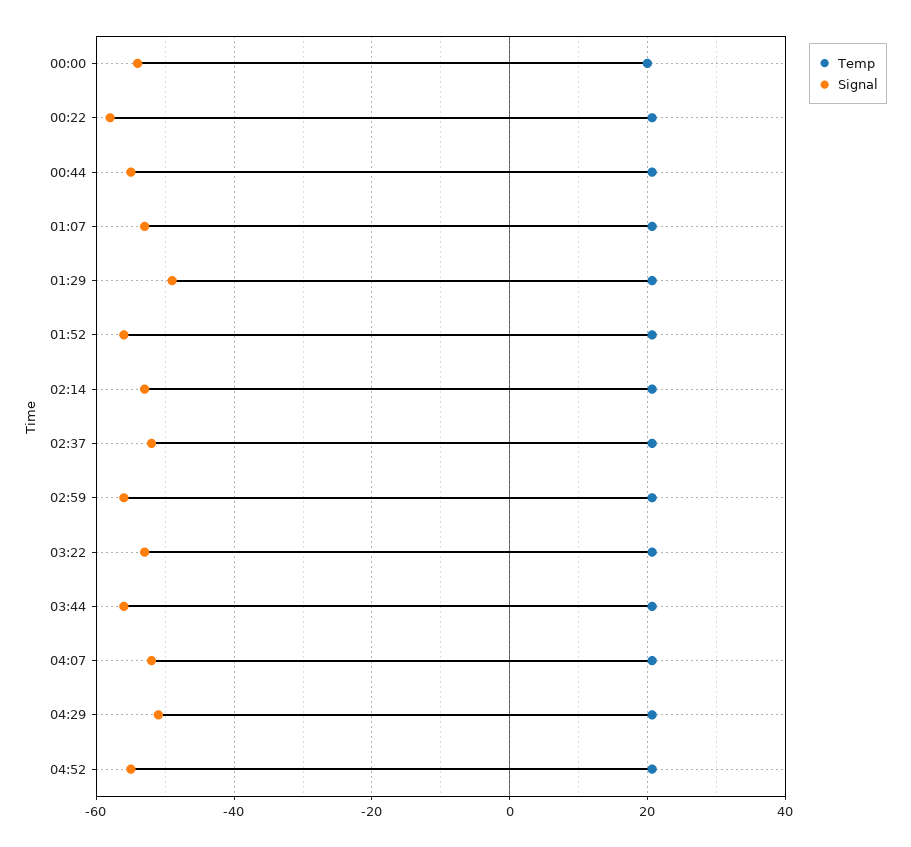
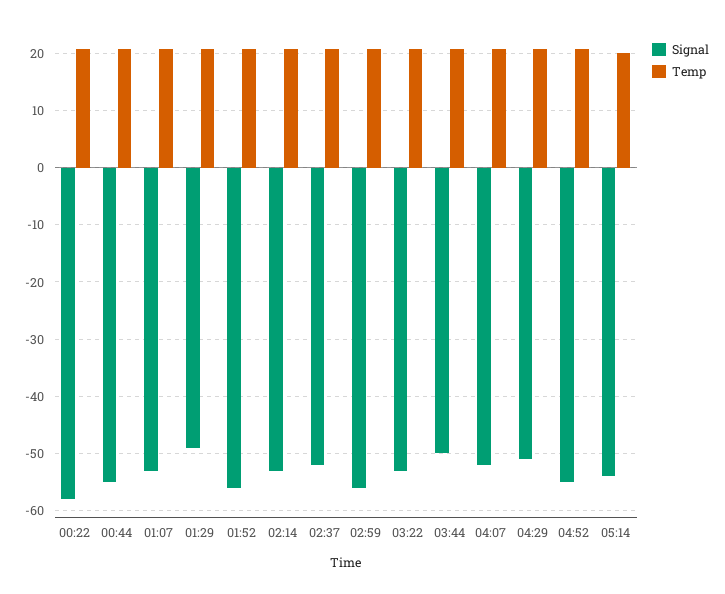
Temp, 00:00: 20 -> none
Signal, 00:00: -54 -> none
Signal, 03:44: -56 -> -50
Signal, 05:14: none -> -54
Temp, 05:14: none -> 20

